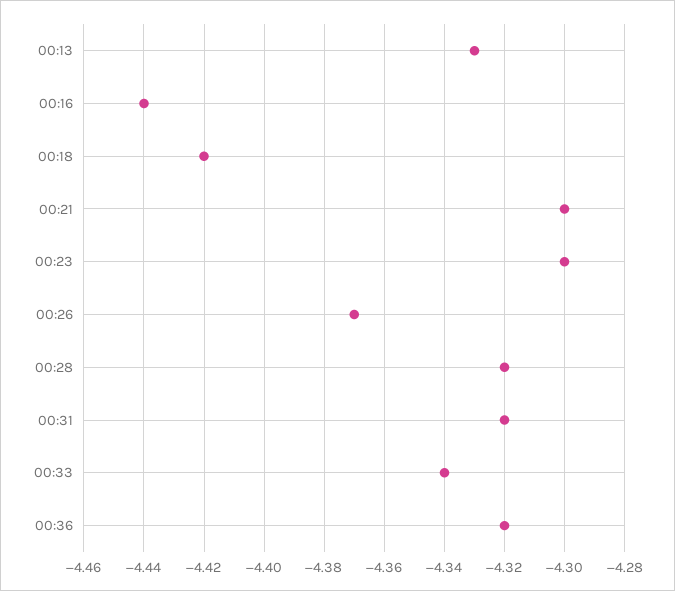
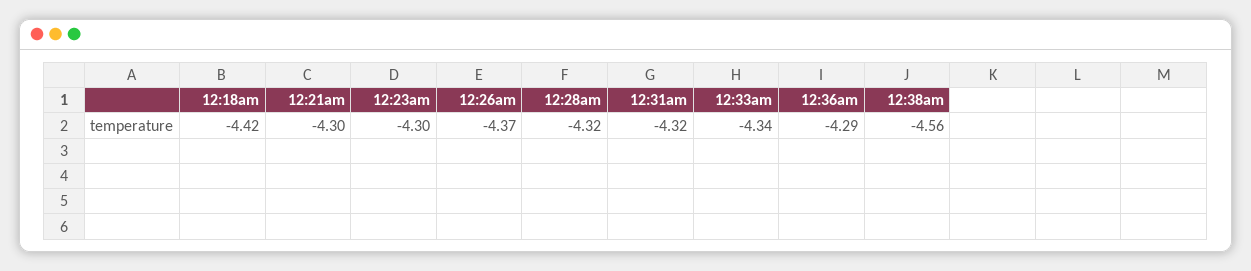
00:13: -4.33 -> none
00:16: -4.44 -> none
00:36: -4.32 -> -4.29
12:38am: none -> -4.56

